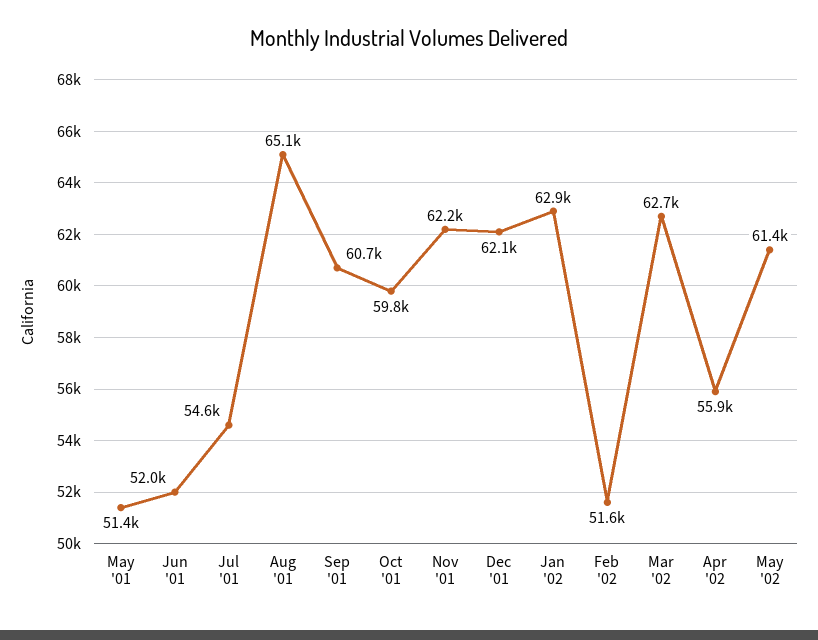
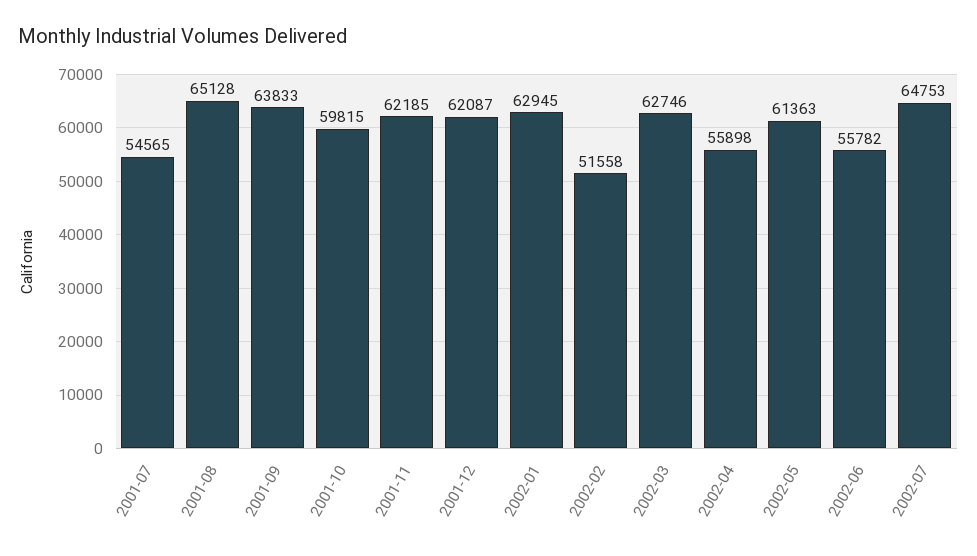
May '01: 51400 -> none
Jun '01: 52000 -> none
Sep '01: 60700 -> 63833
2002-06: none -> 55782
2002-07: none -> 64753

